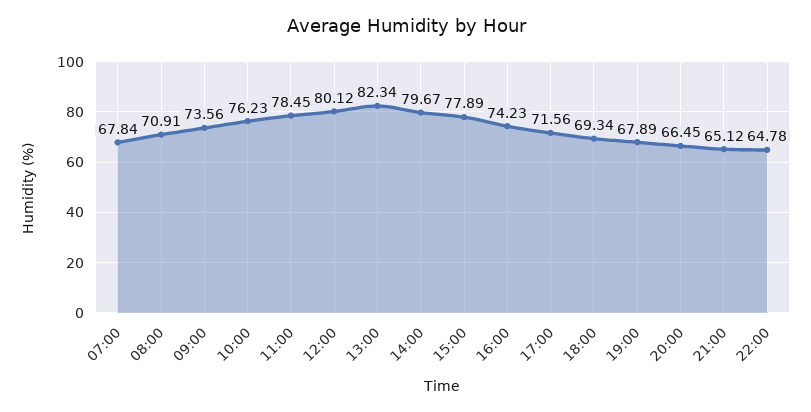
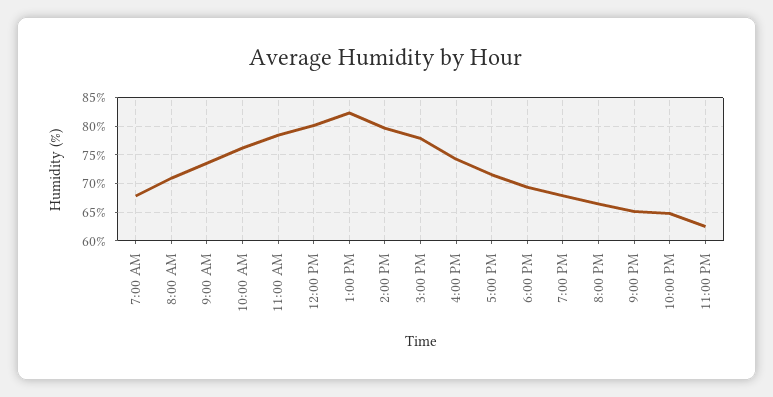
11:00 PM: none -> 62.5

